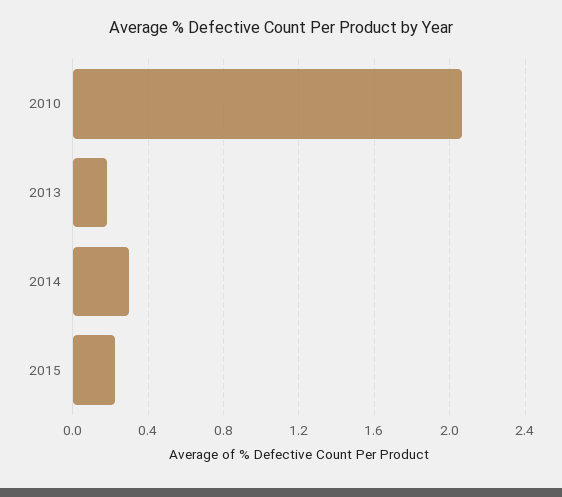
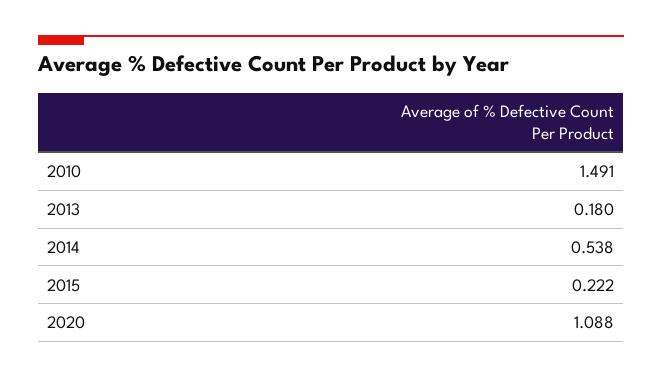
2010: 2.05 -> 1.491
2014: 0.3 -> 0.538
2020: none -> 1.088

